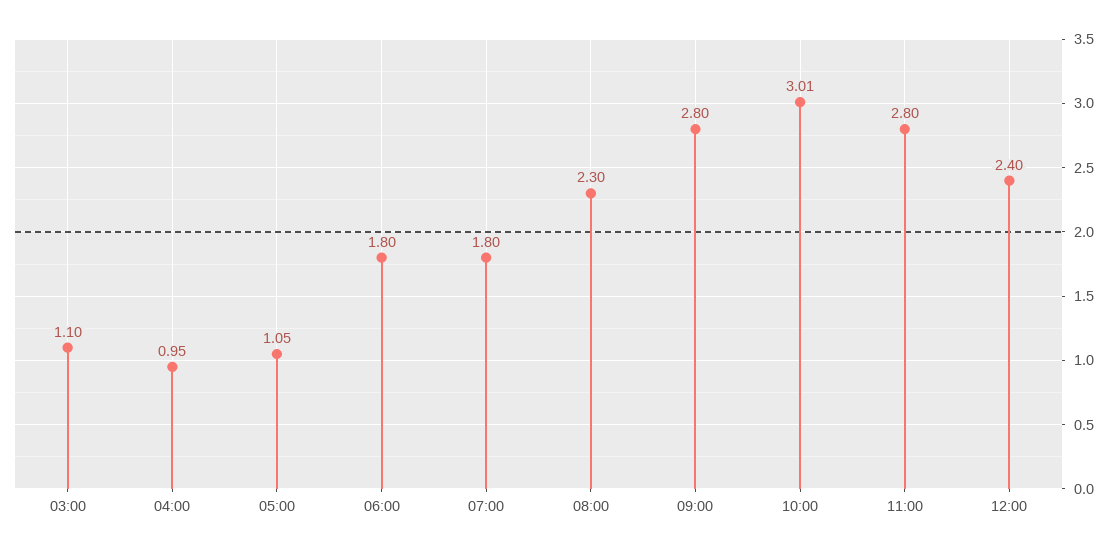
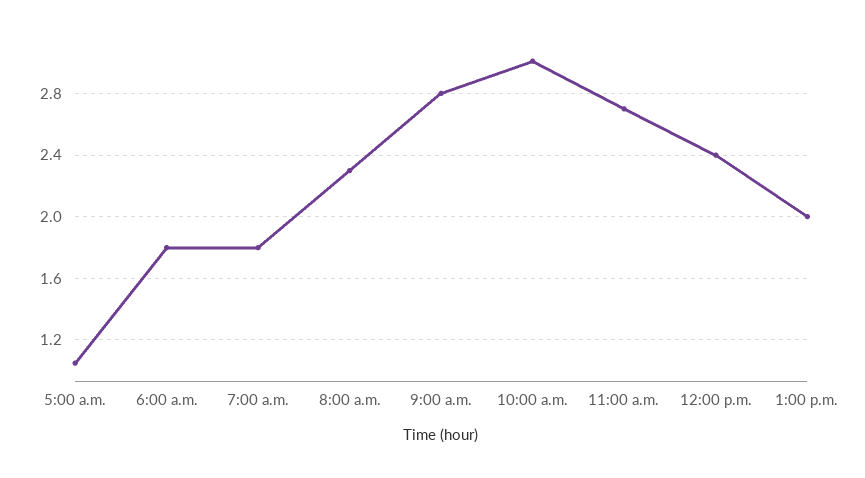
03:00: 1.1 -> none
04:00: 0.95 -> none
11:00: 2.8 -> 2.7
1:00 p.m.: none -> 2

